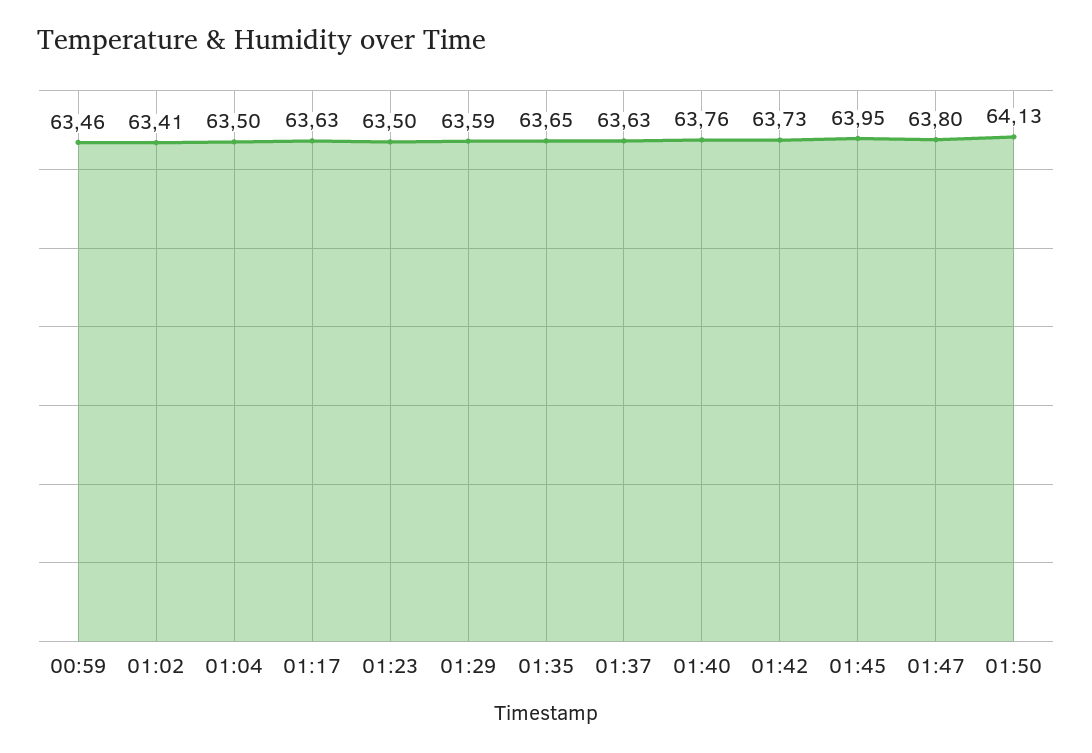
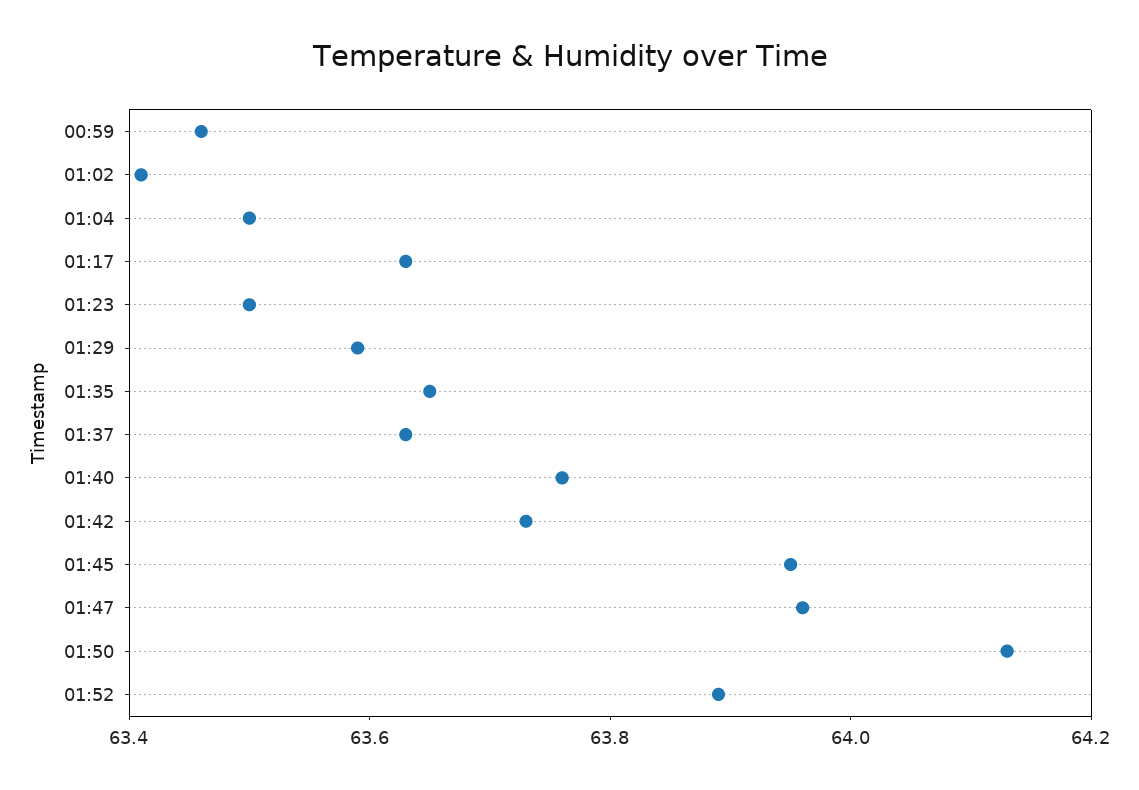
01:47: 63.8 -> 63.95
01:52: none -> 63.9

